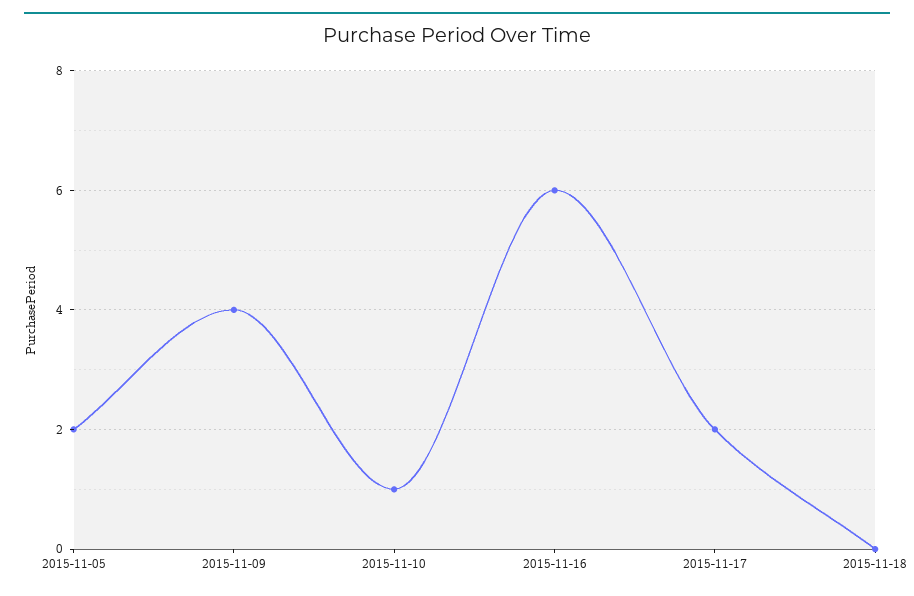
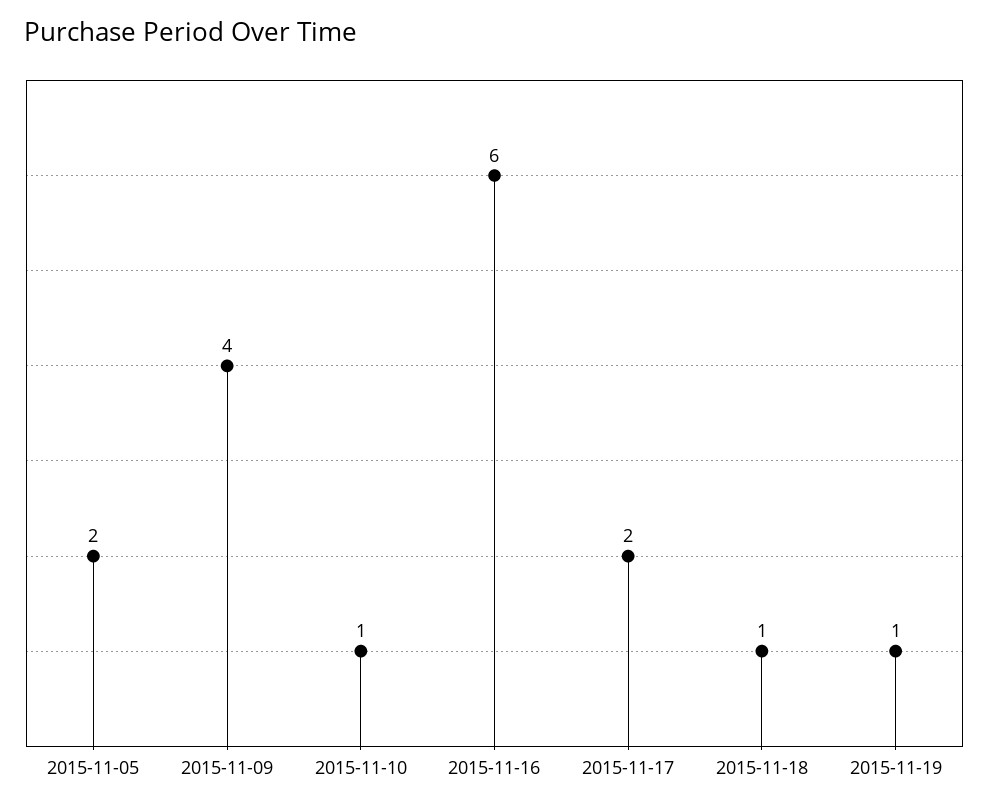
2015-11-18: 0 -> 1
2015-11-19: none -> 1

